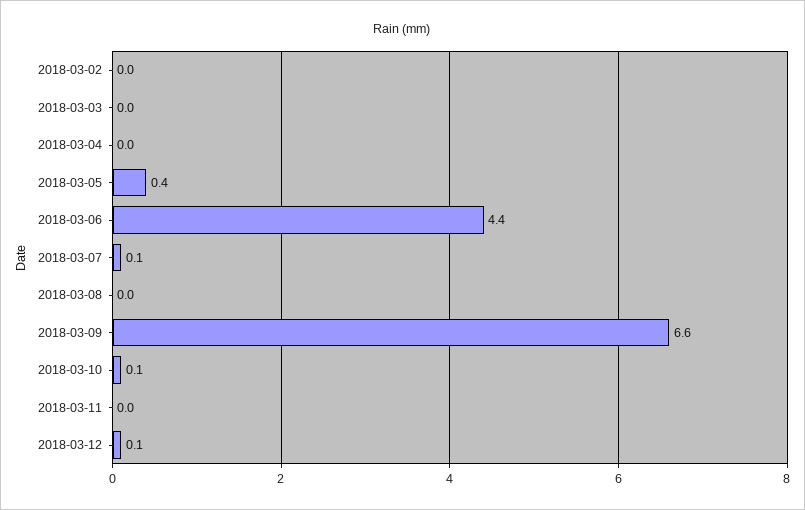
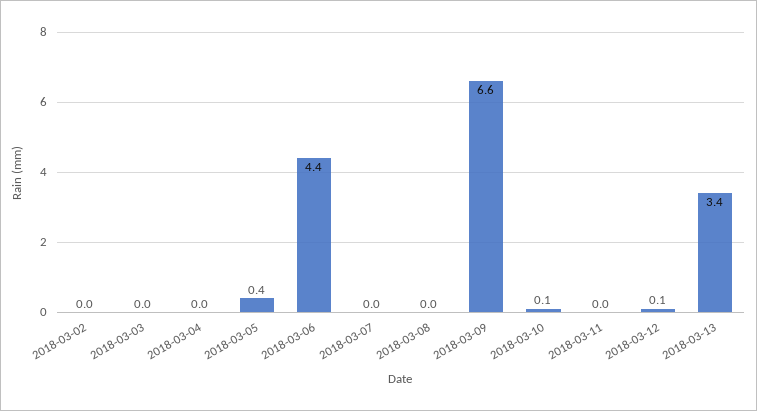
2018-03-07: 0.1 -> 0
2018-03-13: none -> 3.4

